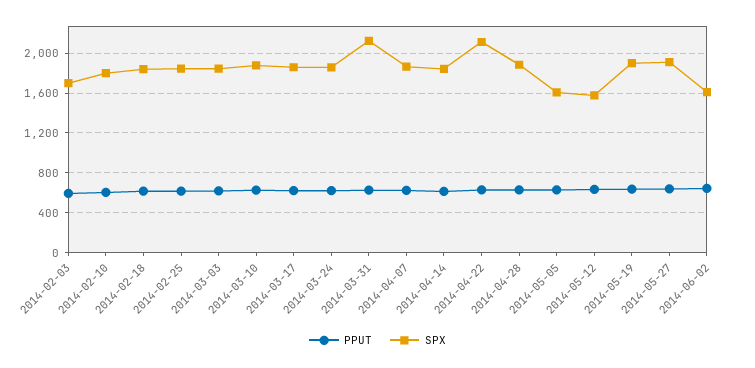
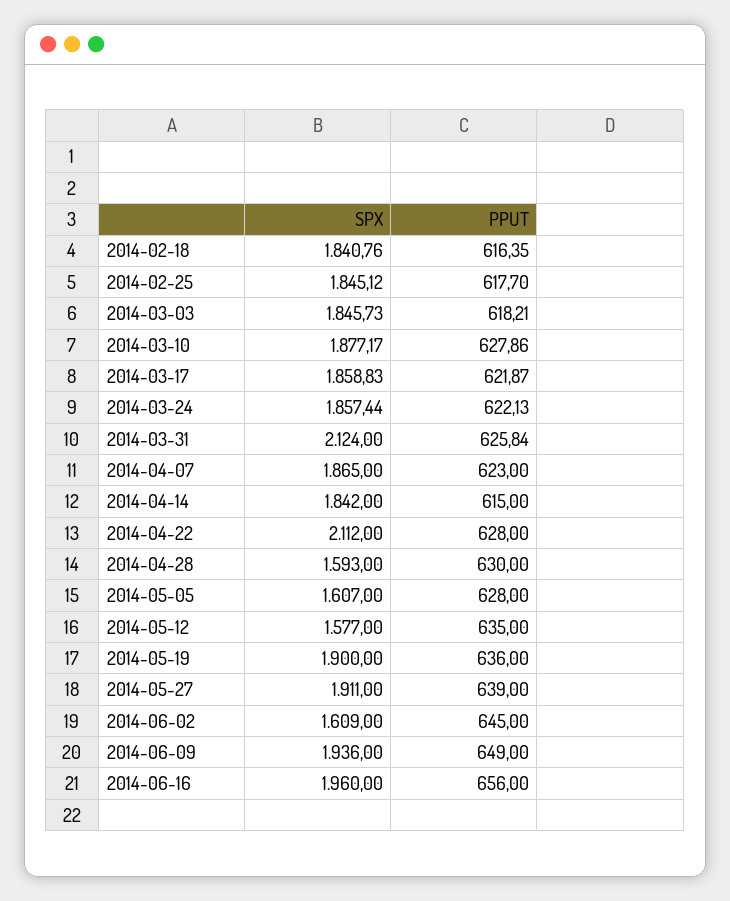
PPUT, 2014-02-03: 600 -> none
SPX, 2014-02-03: 1700 -> none
PPUT, 2014-02-10: 600 -> none
SPX, 2014-02-10: 1800 -> none
SPX, 2014-04-28: 1900 -> 1593
SPX, 2014-06-09: none -> 1936
PPUT, 2014-06-09: none -> 649
SPX, 2014-06-16: none -> 1960
PPUT, 2014-06-16: none -> 656

